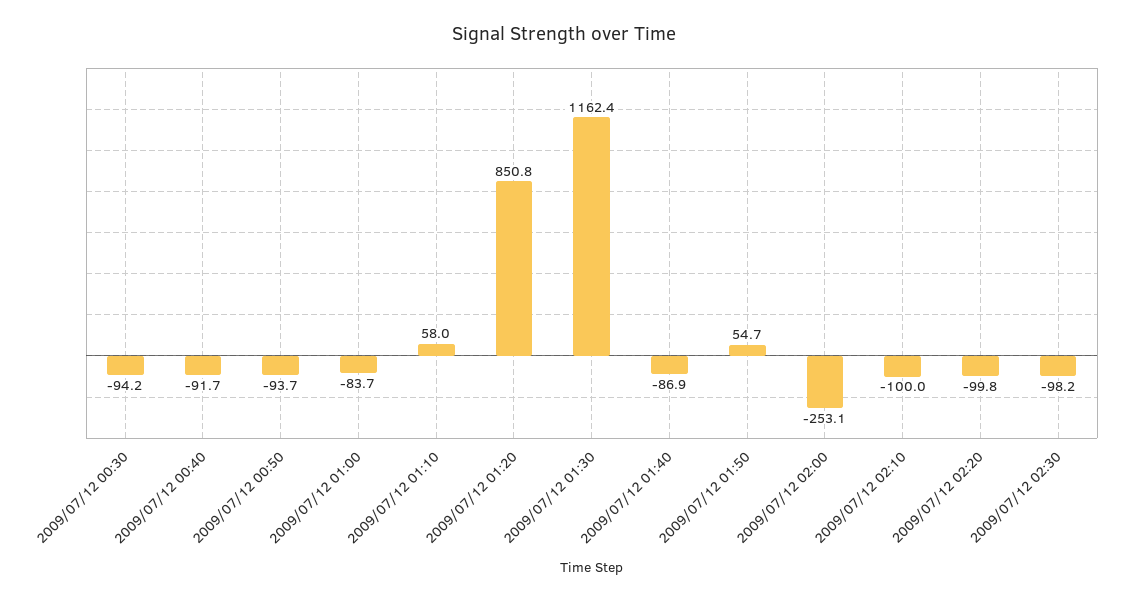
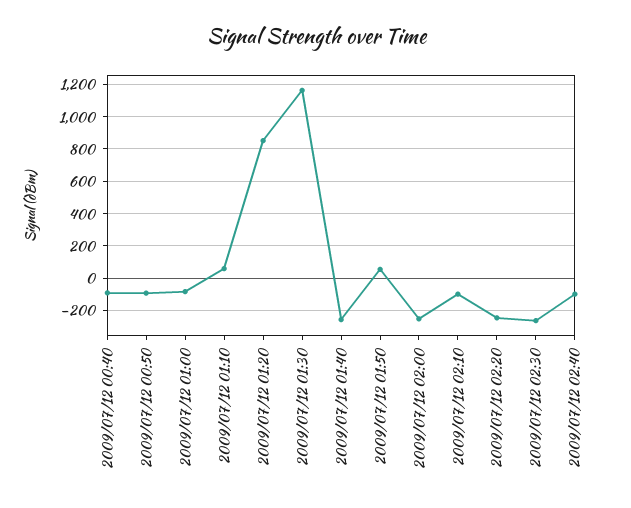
2009/07/12 00:30: -94.2 -> none
2009/07/12 01:40: -86.9 -> -250
2009/07/12 02:20: -99.8 -> -250
2009/07/12 02:30: -98.2 -> -250
2009/07/12 02:40: none -> -100

